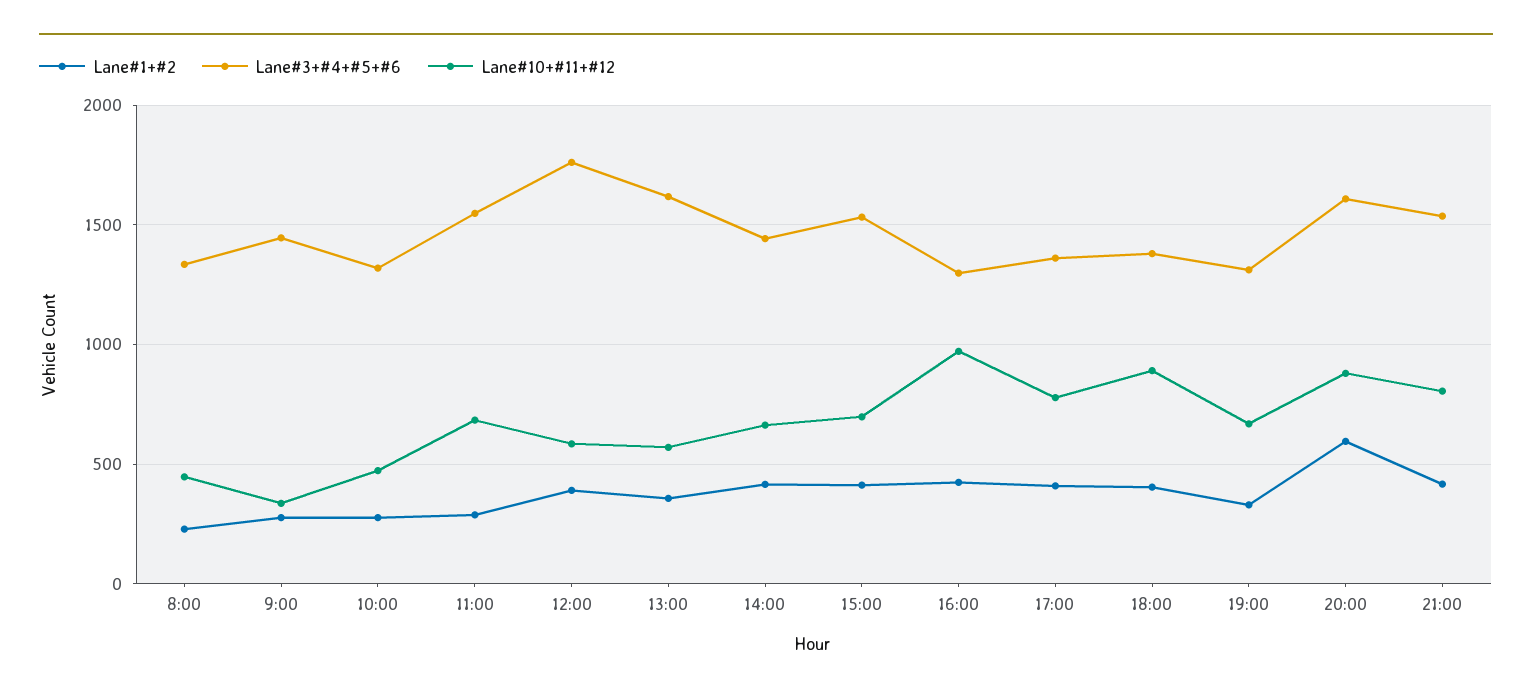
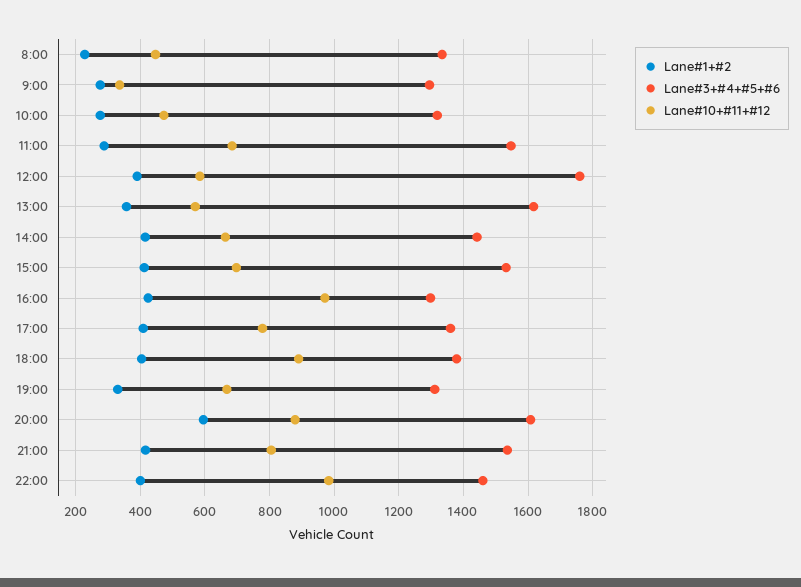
Lane#3+#4+#5+#6, 9:00: 1450 -> 1300
Lane#1+#2, 22:00: none -> 400
Lane#3+#4+#5+#6, 22:00: none -> 1460
Lane#10+#11+#12, 22:00: none -> 980

